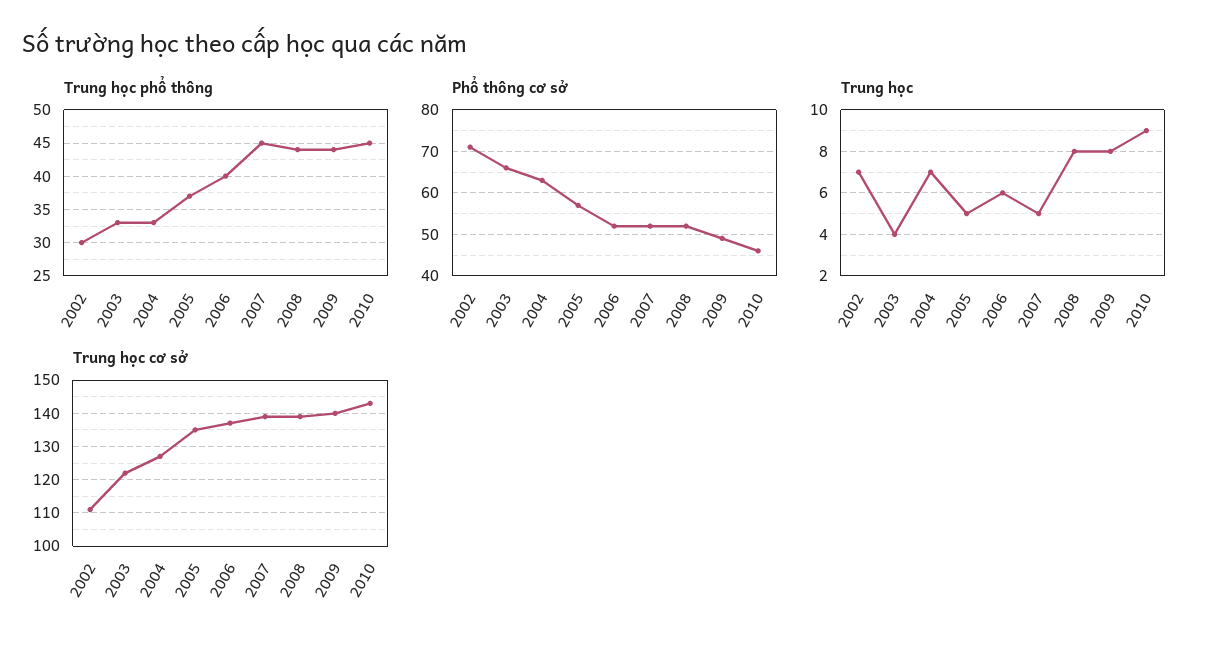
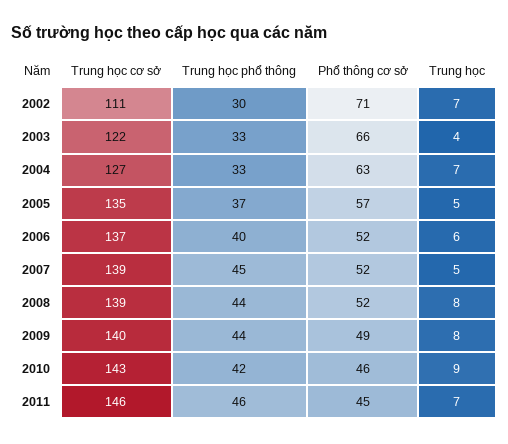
Trung học phổ thông, 2010: 45 -> 42
Trung học cơ sở, 2011: none -> 146
Trung học phổ thông, 2011: none -> 46
Phổ thông cơ sở, 2011: none -> 45
Trung học, 2011: none -> 7

